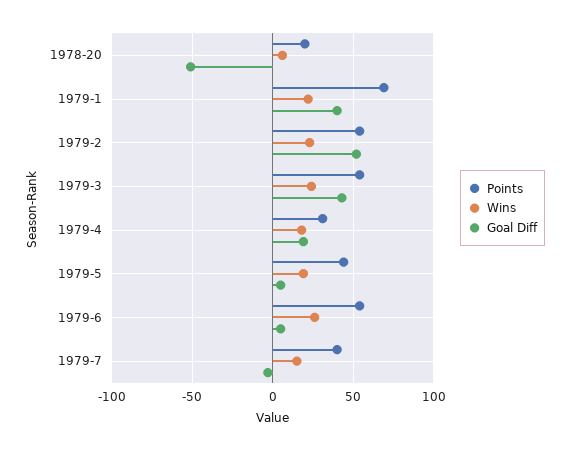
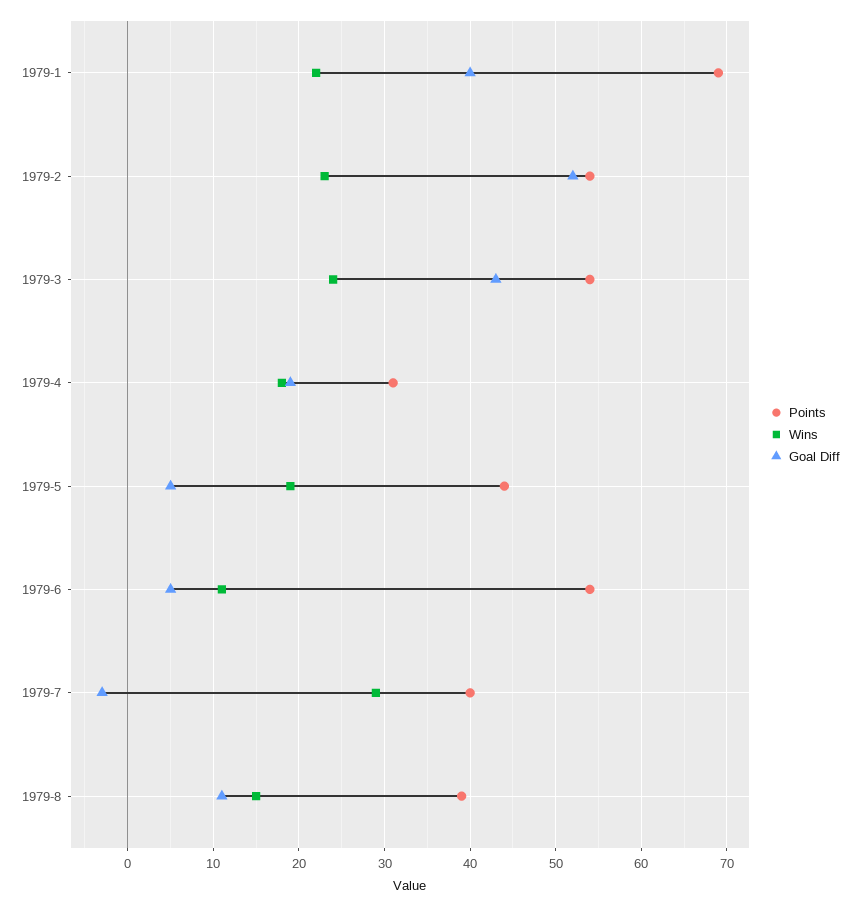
Points, 1978-20: 20 -> none
Wins, 1978-20: 5 -> none
Goal Diff, 1978-20: -50 -> none
Wins, 1979-6: 25 -> 11
Wins, 1979-7: 15 -> 29
Points, 1979-8: none -> 39
Wins, 1979-8: none -> 15
Goal Diff, 1979-8: none -> 11

